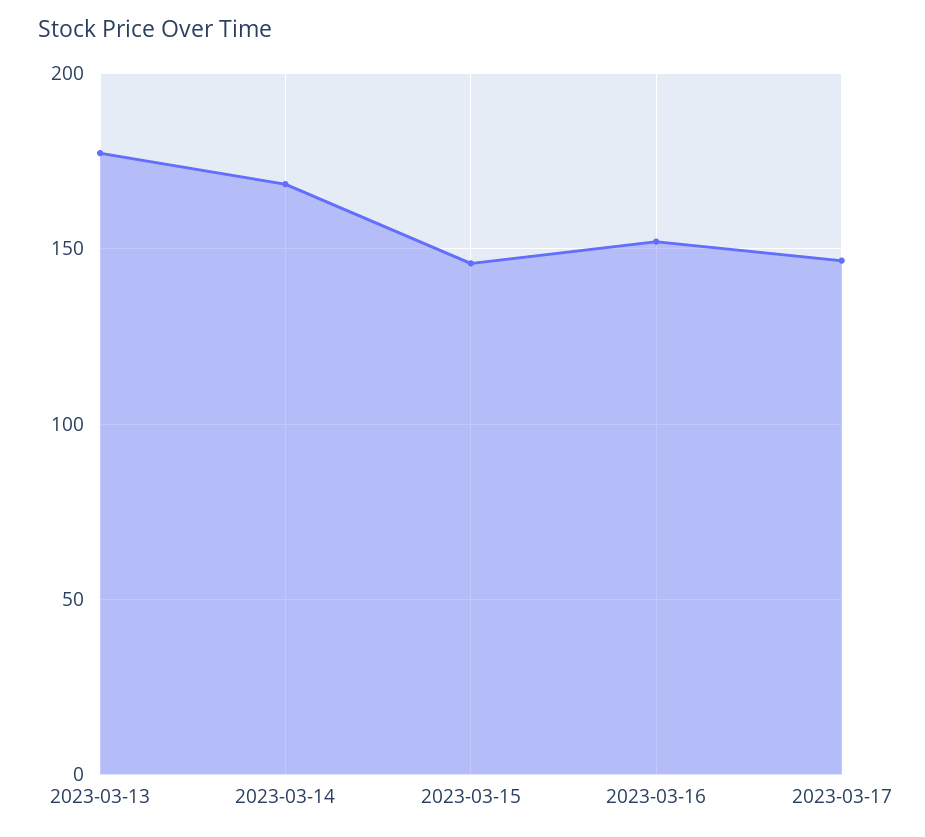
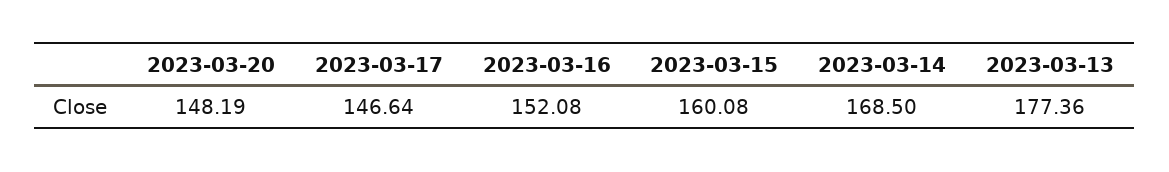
2023-03-15: 145 -> 160.08
2023-03-20: none -> 148.19

